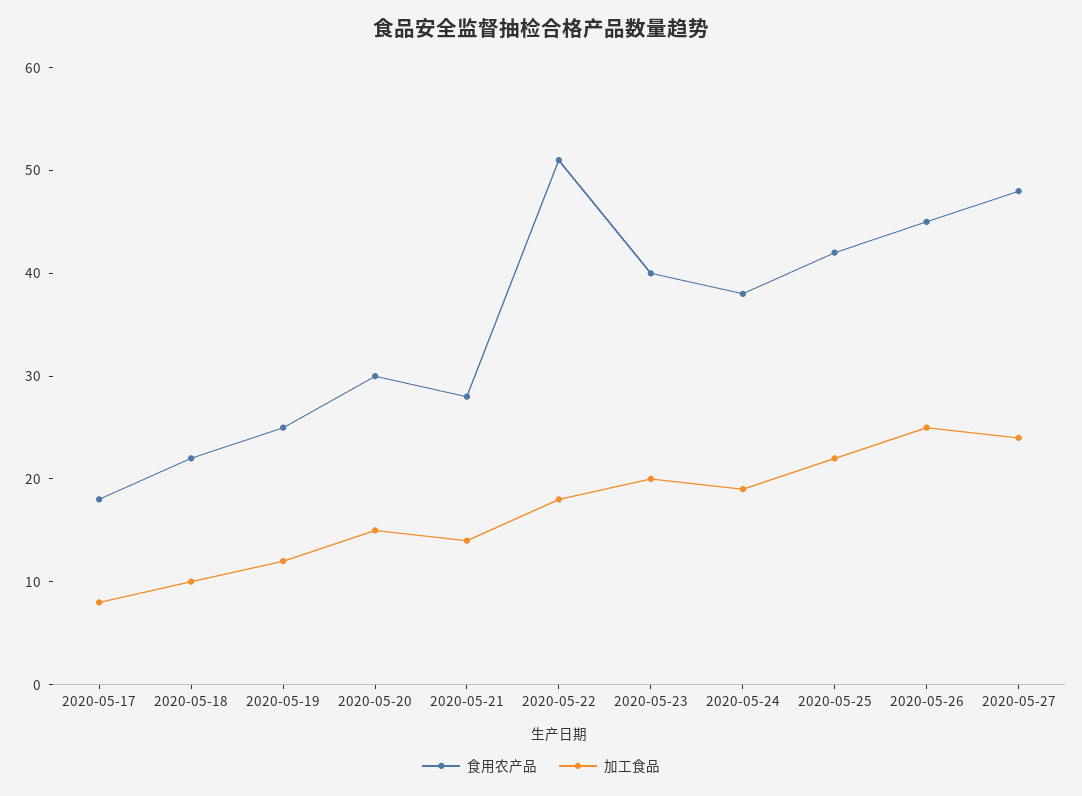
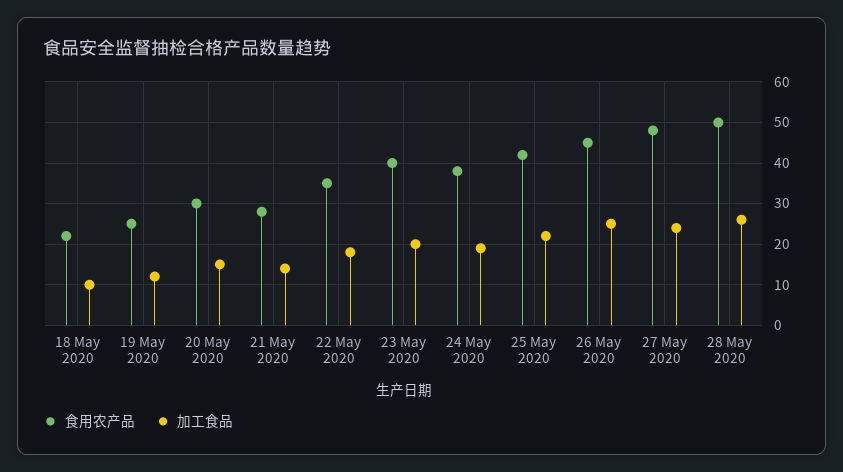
食用农产品, 2020-05-17: 18 -> none
加工食品, 2020-05-17: 8 -> none
食用农产品, 2020-05-22: 51 -> 35
食用农产品, 28 May 2020: none -> 50
加工食品, 28 May 2020: none -> 25

